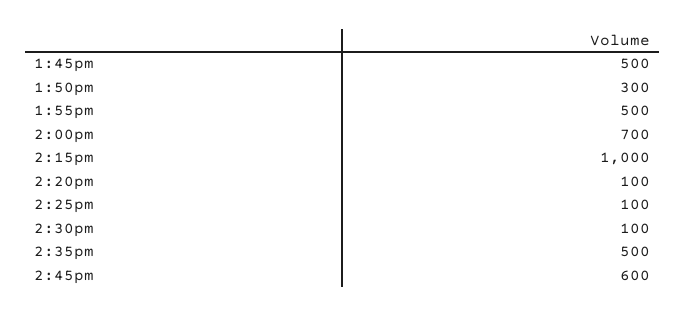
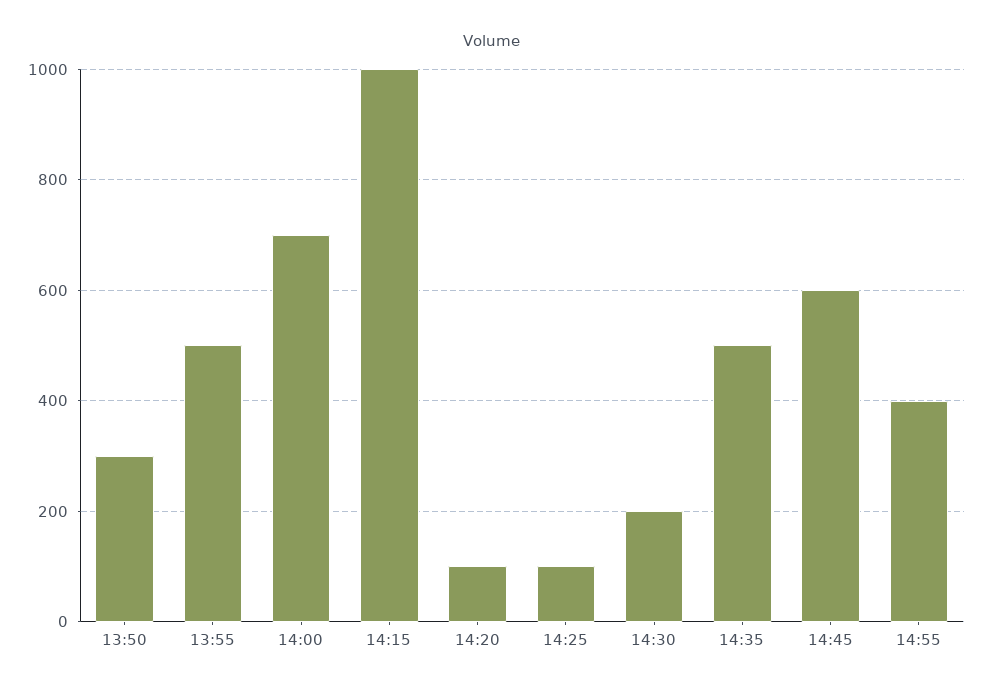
1:45pm: 500 -> none
2:30pm: 100 -> 200
14:55: none -> 400

